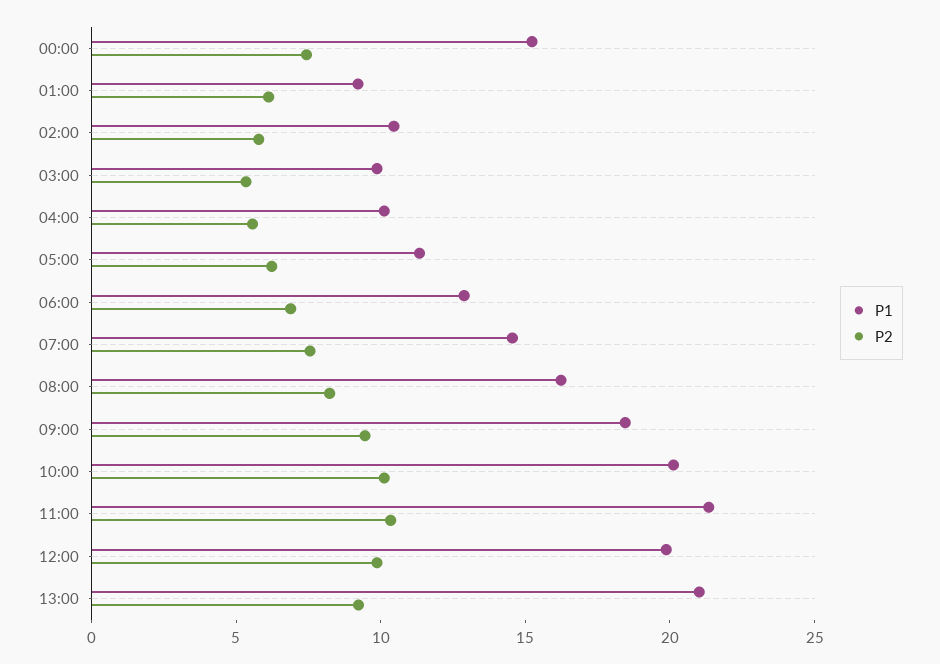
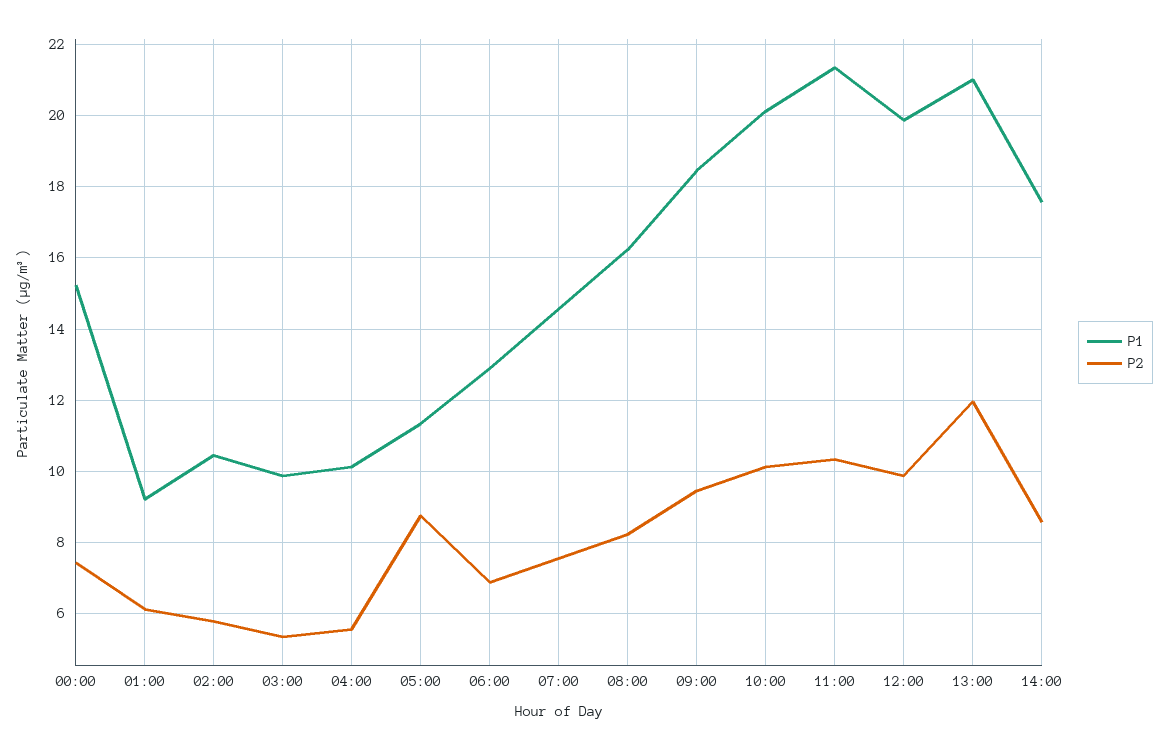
P2, 05:00: 6 -> 8.8
P2, 13:00: 9 -> 12
P1, 14:00: none -> 17.6
P2, 14:00: none -> 8.6

